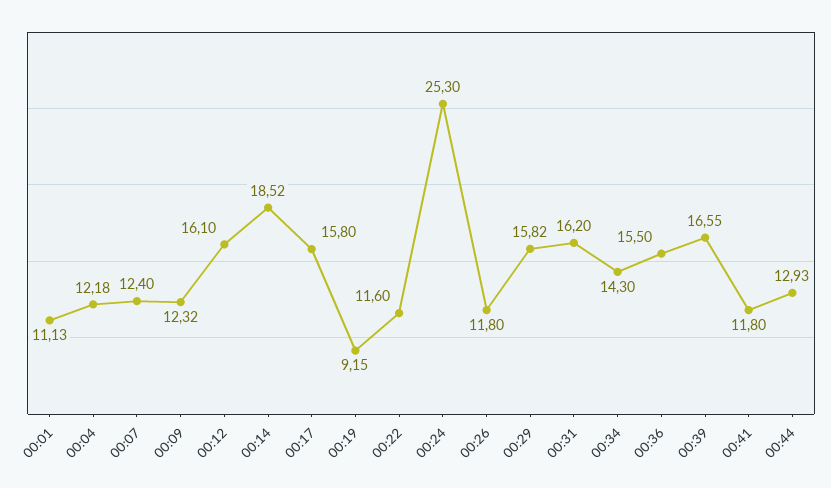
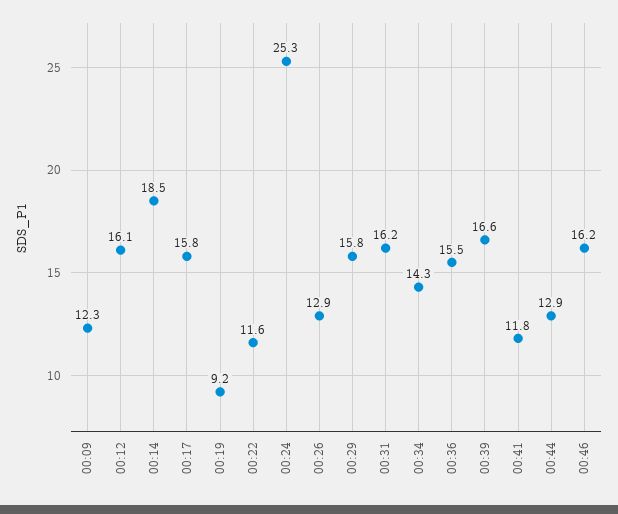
00:01: 11.13 -> none
00:04: 12.18 -> none
00:07: 12.4 -> none
00:26: 11.8 -> 12.9
00:46: none -> 16.2

